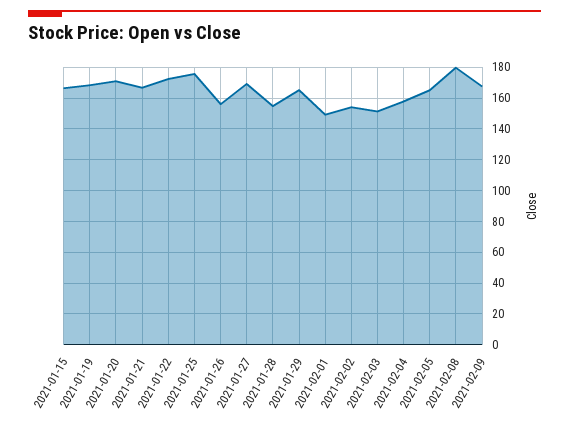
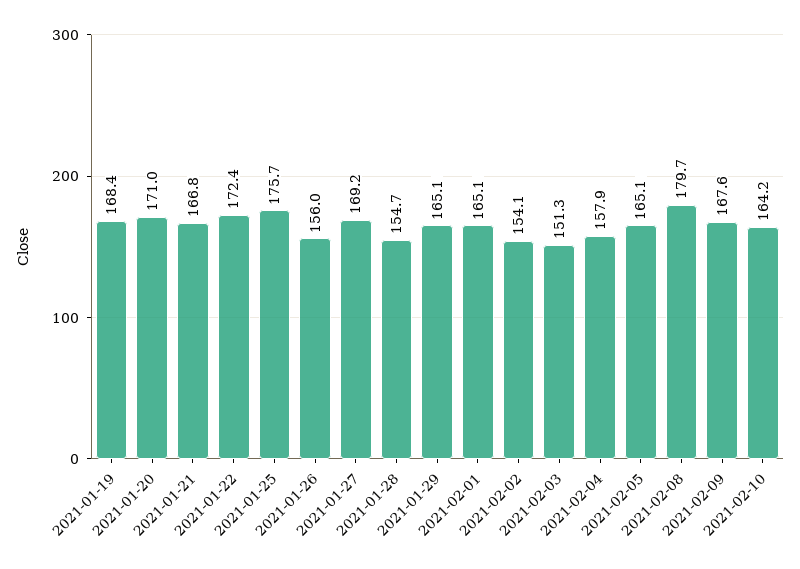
2021-01-15: 165 -> none
2021-02-01: 150 -> 165.1
2021-02-10: none -> 164.2

